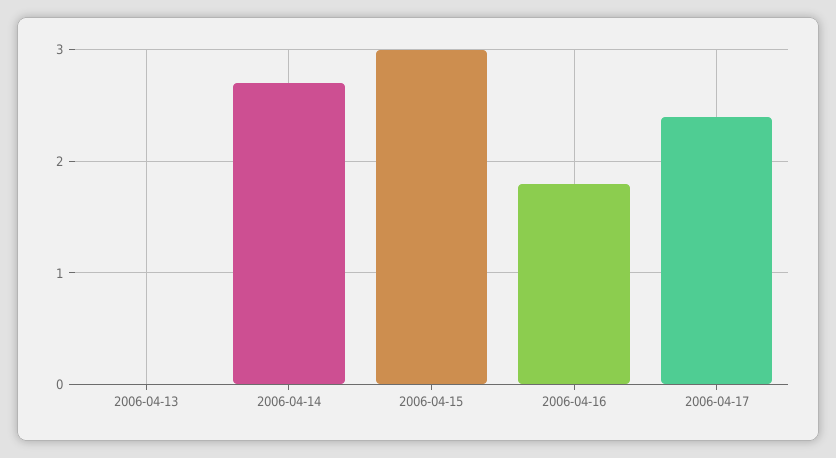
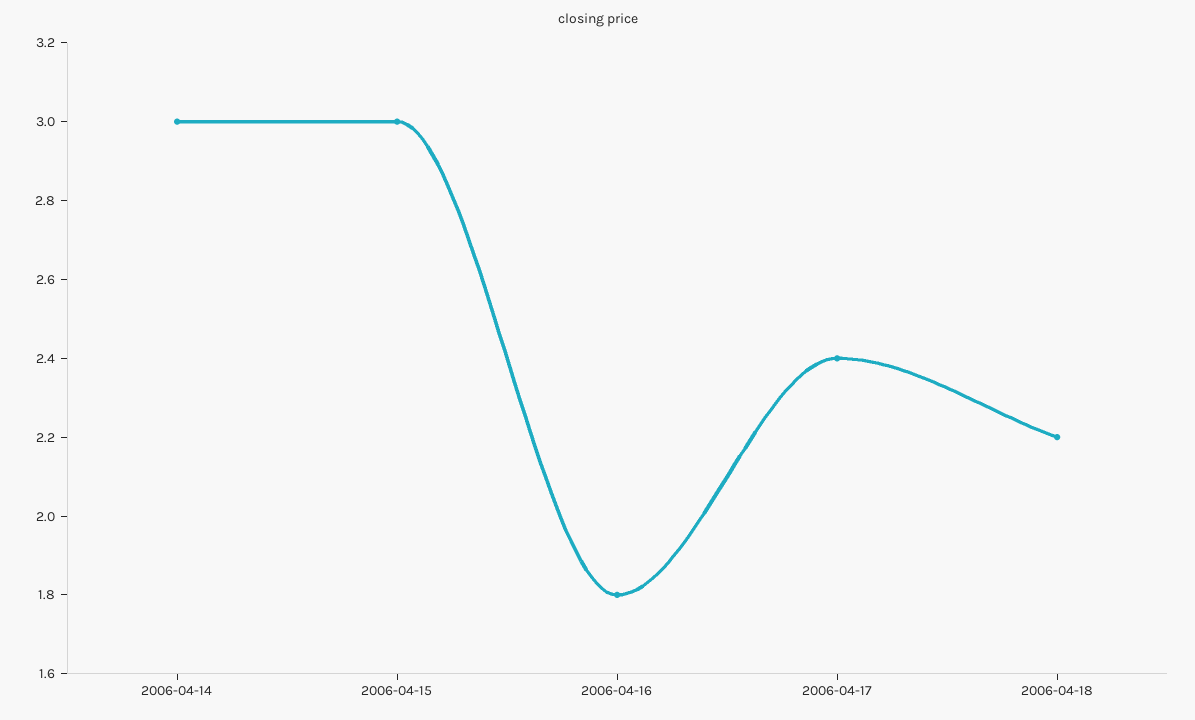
2006-04-13: 0 -> none
2006-04-14: 2.7 -> 3
2006-04-18: none -> 2.2

